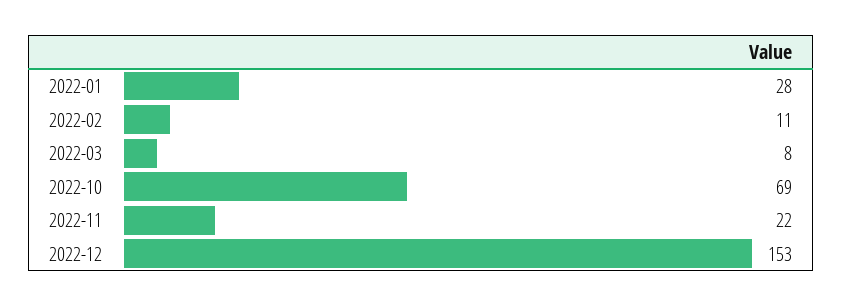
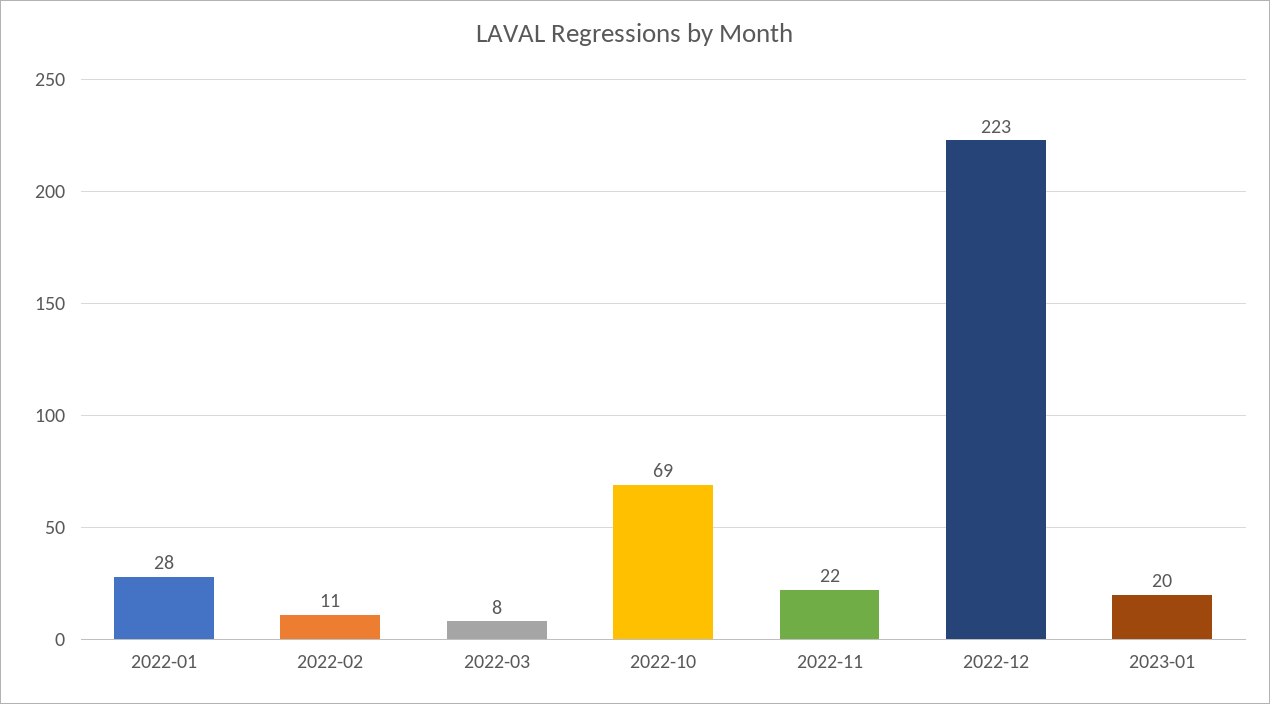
2022-12: 153 -> 223
2023-01: none -> 20

